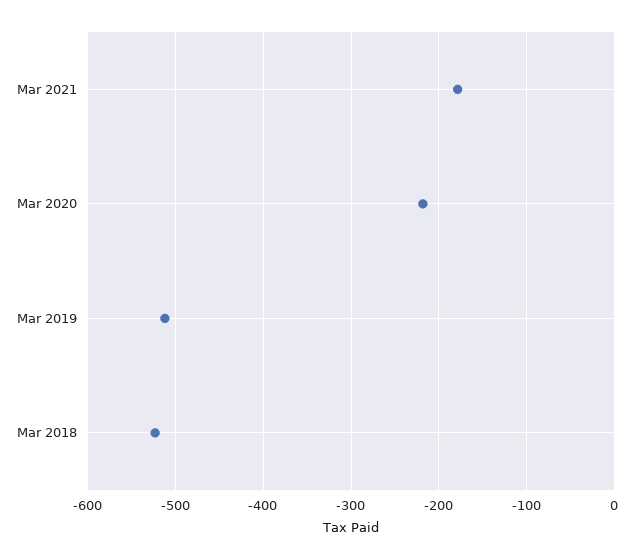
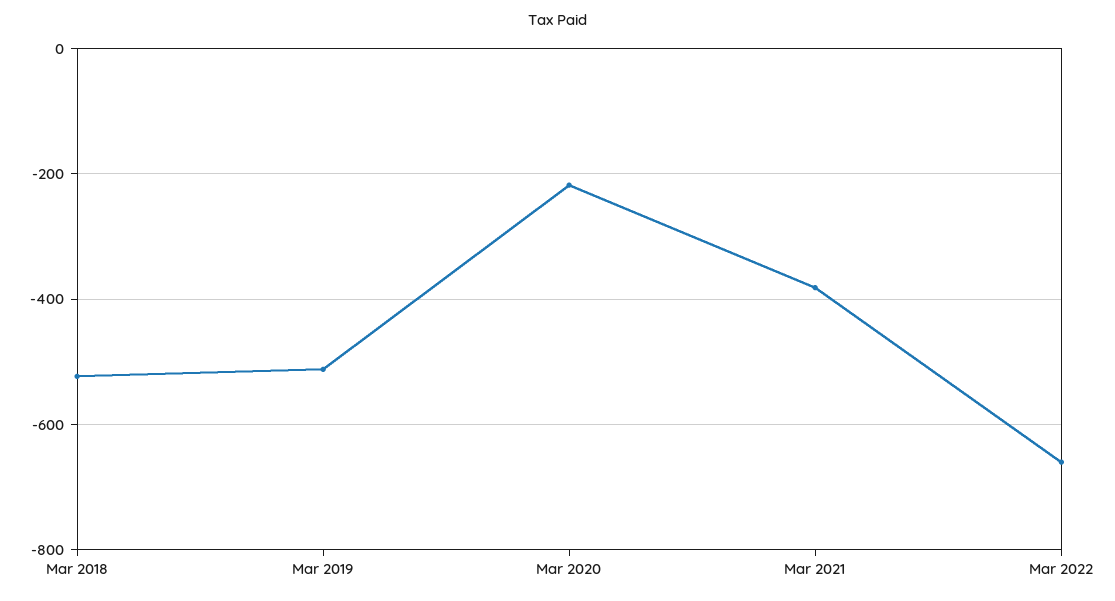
Mar 2021: -180 -> -380
Mar 2022: none -> -660

